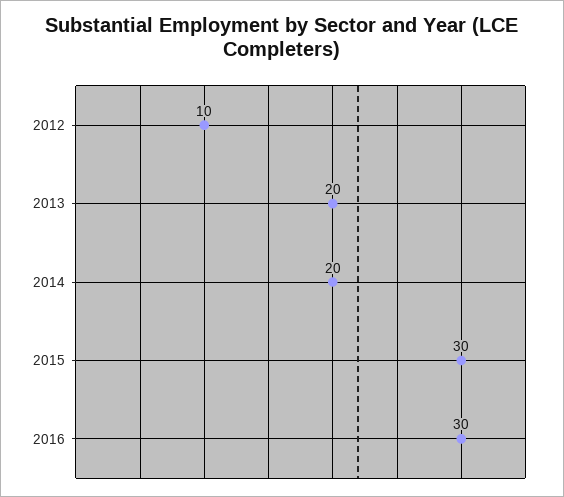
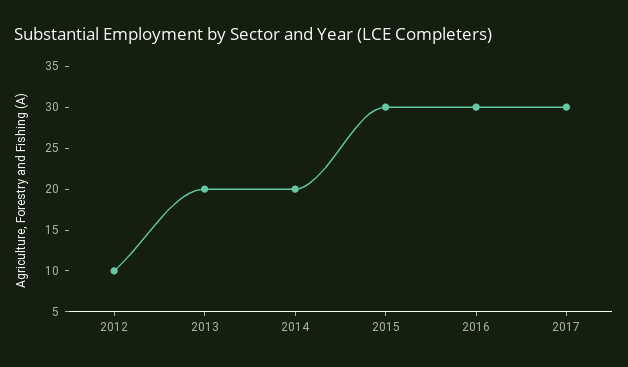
2017: none -> 30

